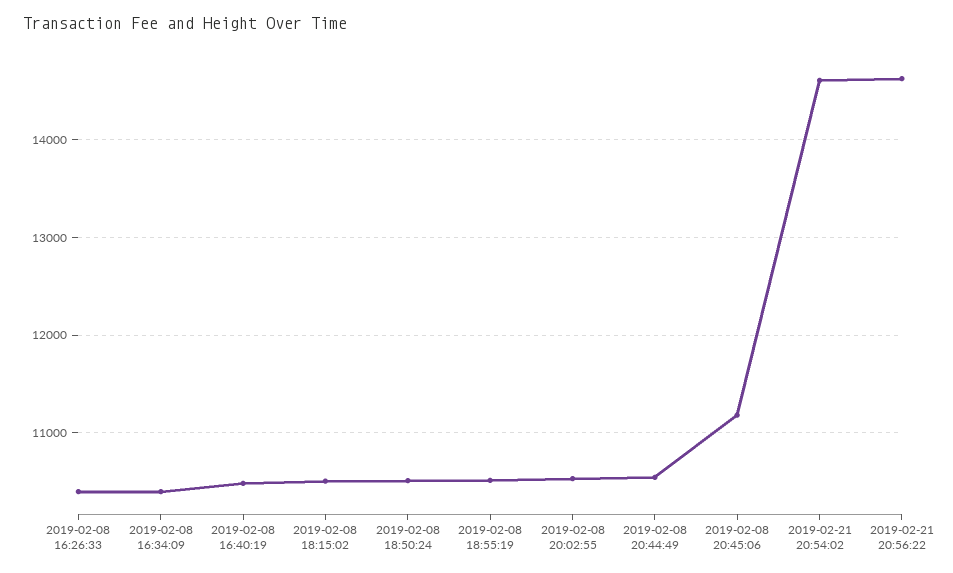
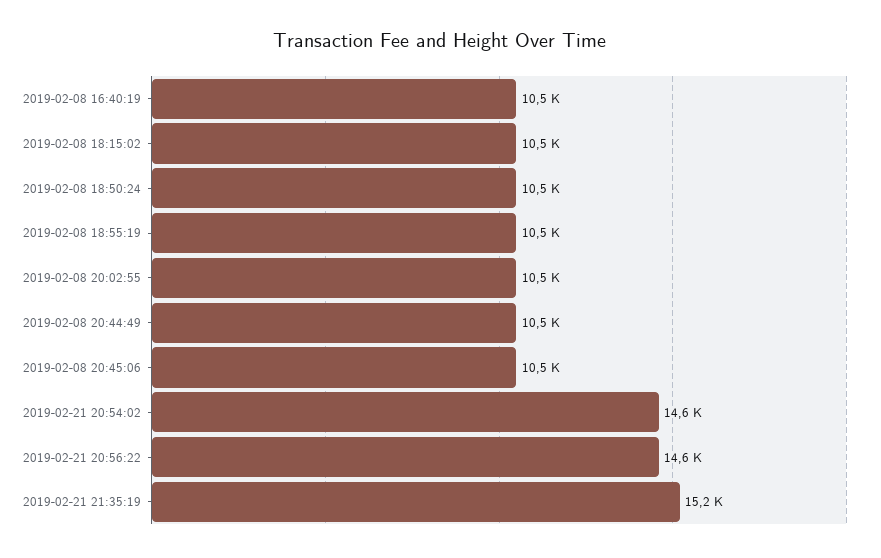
2019-02-08 16:26:33: 10400 -> none
2019-02-08 16:34:09: 10400 -> none
2019-02-08 20:45:06: 11200 -> 10500
2019-02-21 21:35:19: none -> 15200

